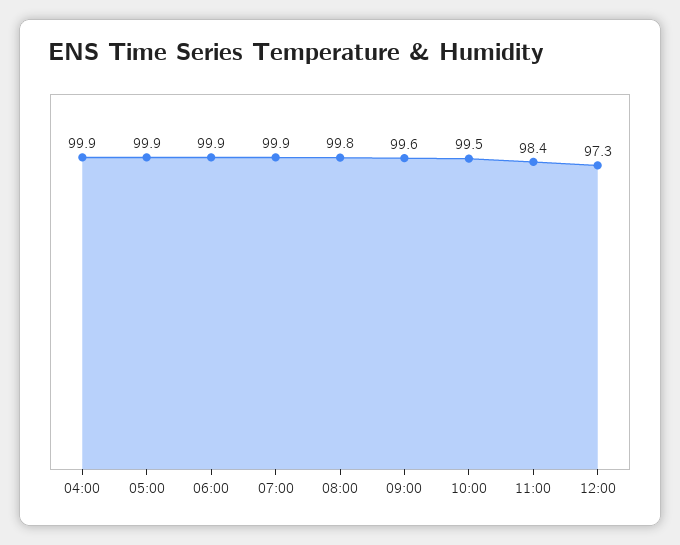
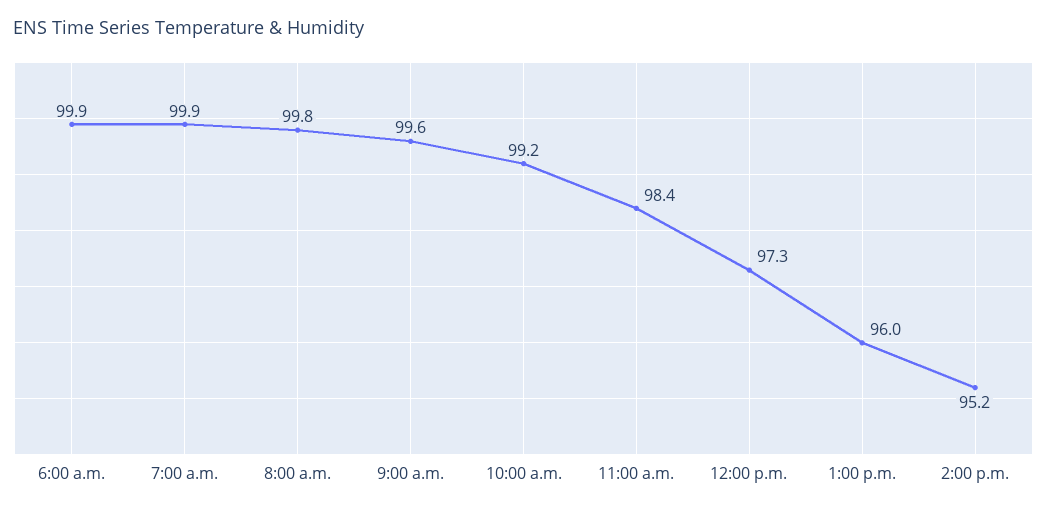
04:00: 99.9 -> none
05:00: 99.9 -> none
10:00: 99.5 -> 99.2
1:00 p.m.: none -> 96
2:00 p.m.: none -> 95.2

